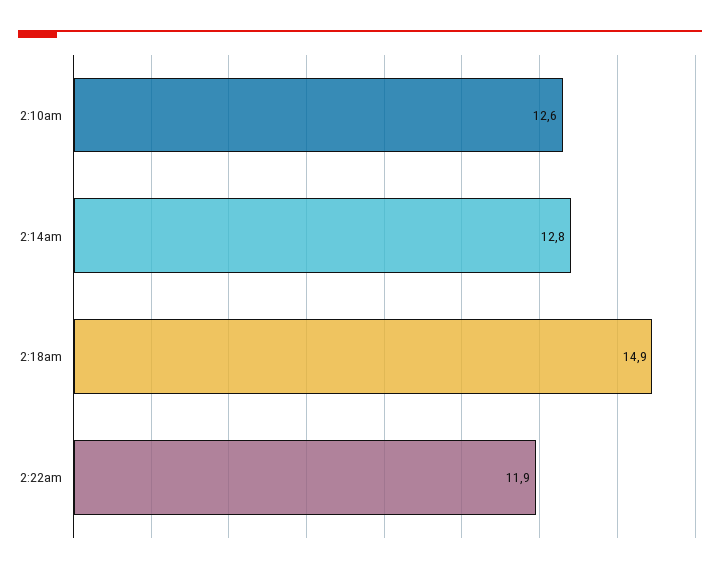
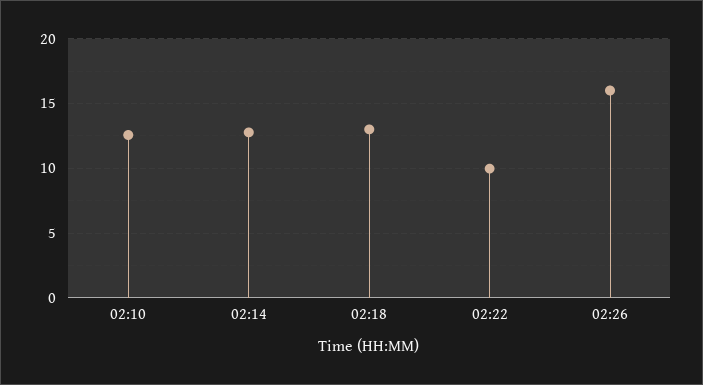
2:18am: 14.9 -> 13
2:22am: 11.9 -> 10
02:26: none -> 16

